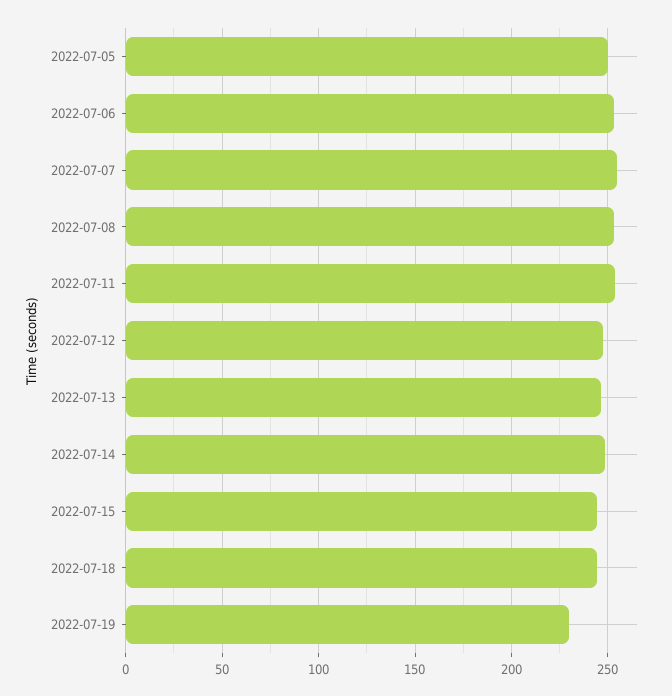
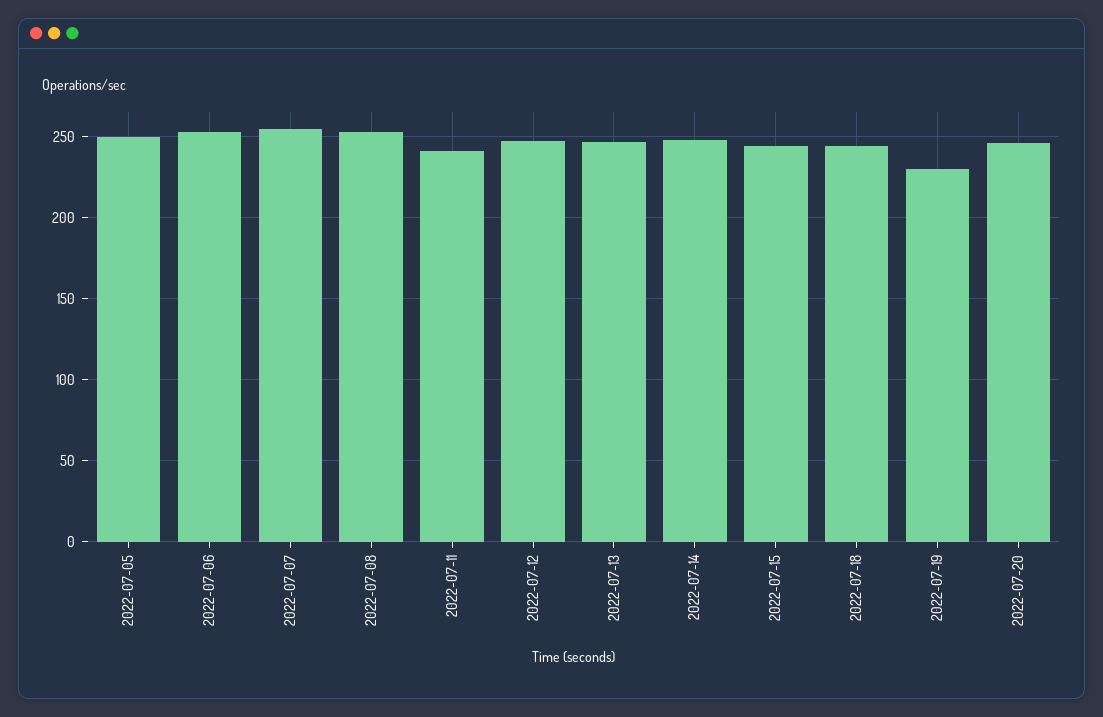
2022-07-11: 255 -> 240
2022-07-20: none -> 245

